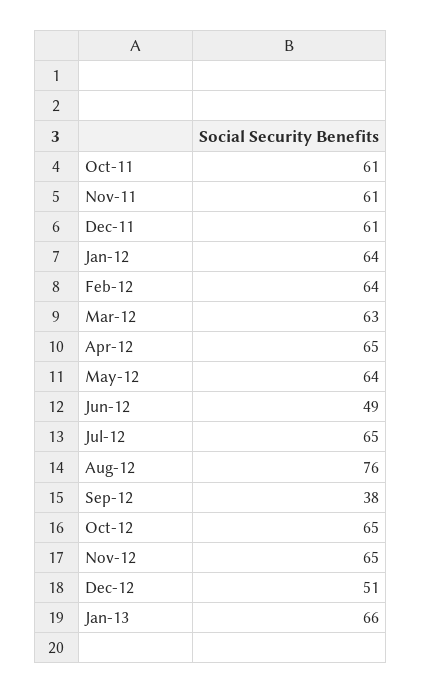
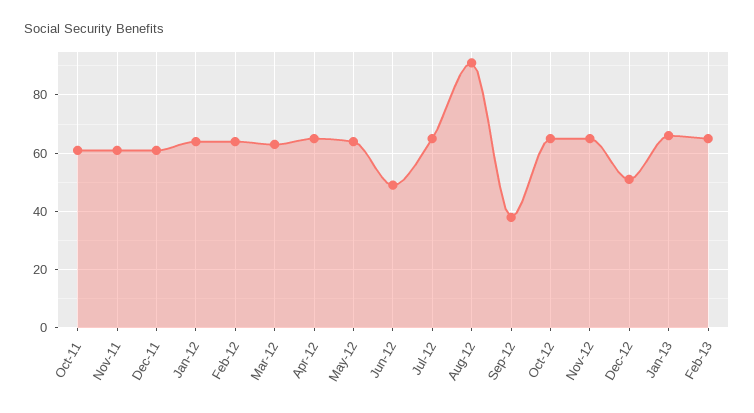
Aug-12: 76 -> 90
Feb-13: none -> 65

